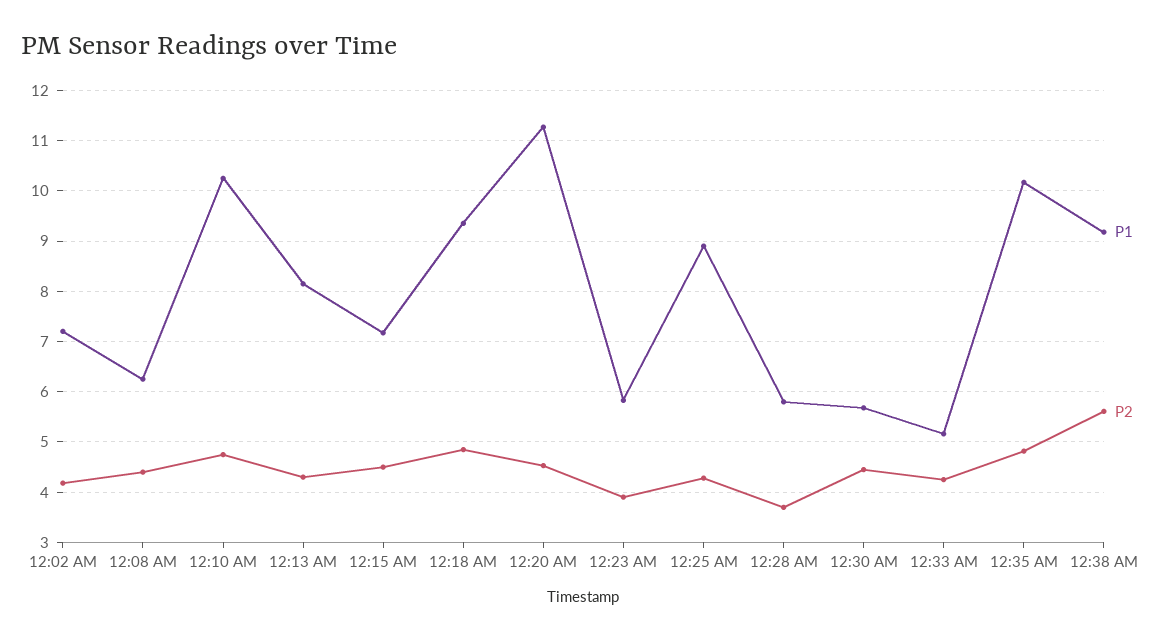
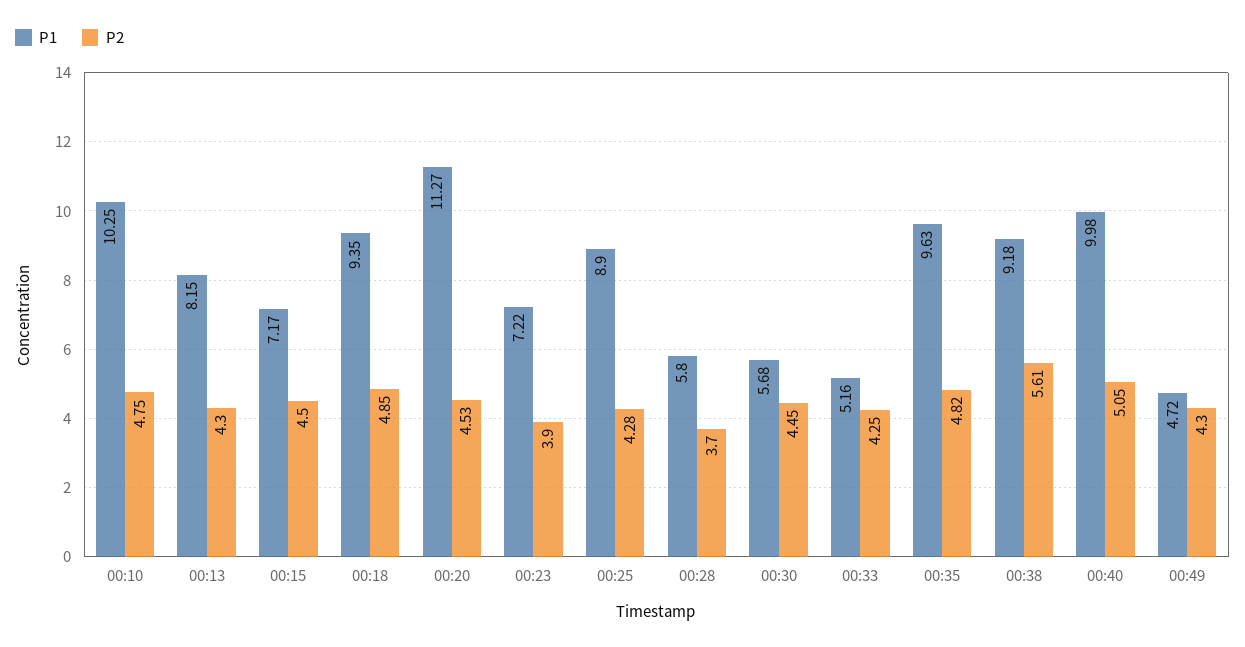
P1, 12:02 AM: 7.2 -> none
P2, 12:02 AM: 4.2 -> none
P1, 12:08 AM: 6.2 -> none
P2, 12:08 AM: 4.4 -> none
P1, 12:23 AM: 5.8 -> 7.22
P1, 12:35 AM: 10.2 -> 9.63
P1, 00:40: none -> 9.98
P2, 00:40: none -> 5.05
P1, 00:49: none -> 4.72
P2, 00:49: none -> 4.3

